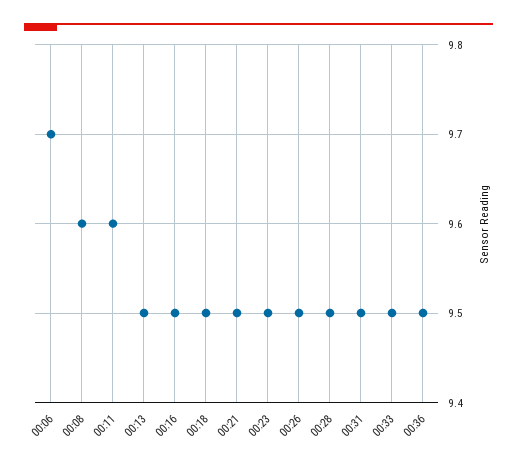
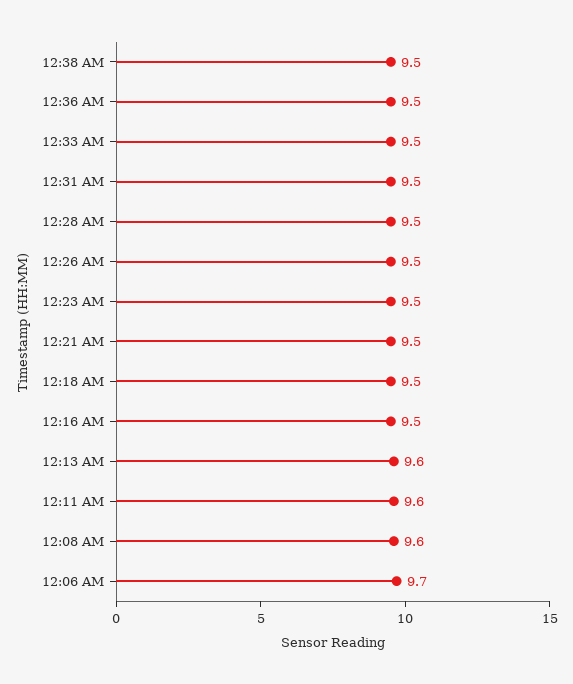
00:13: 9.5 -> 9.6
12:38 AM: none -> 9.5

